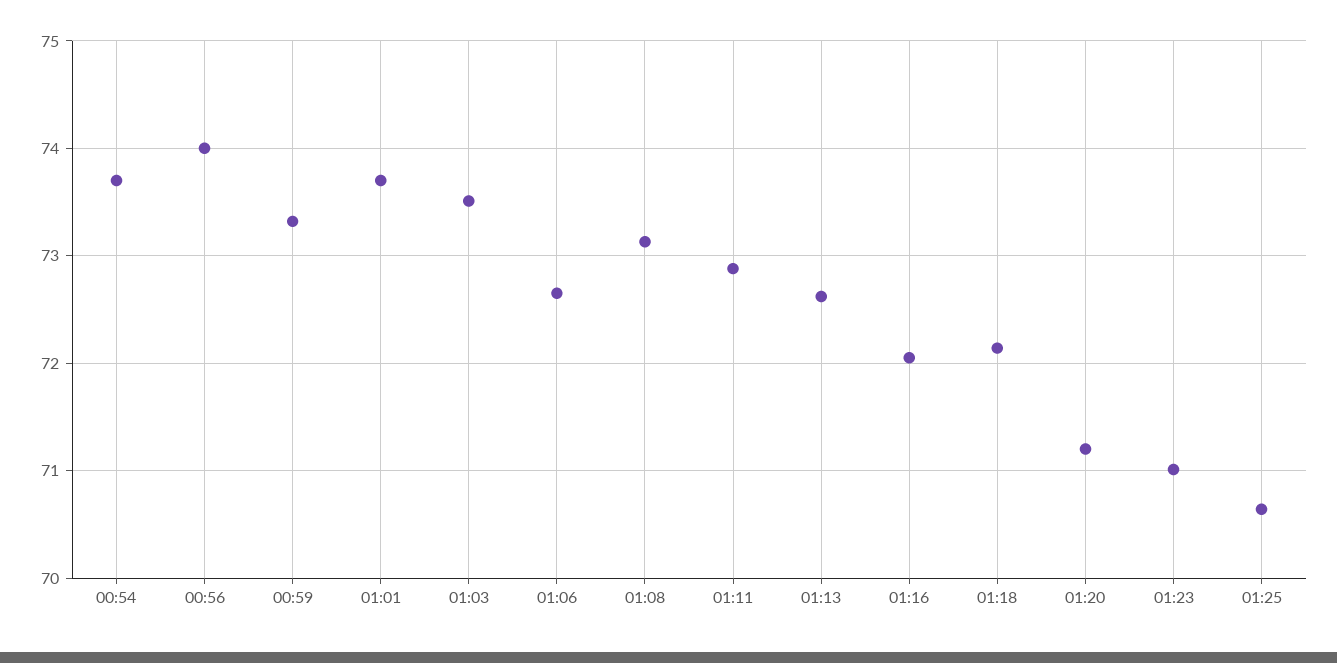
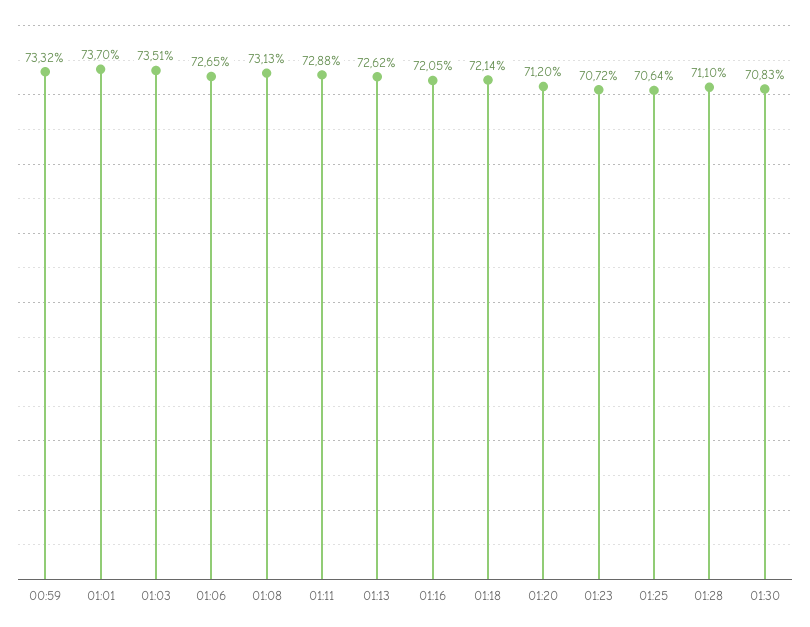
00:54: 73.7 -> none
00:56: 74 -> none
01:23: 71 -> 70.72
01:28: none -> 71.1
01:30: none -> 70.83

